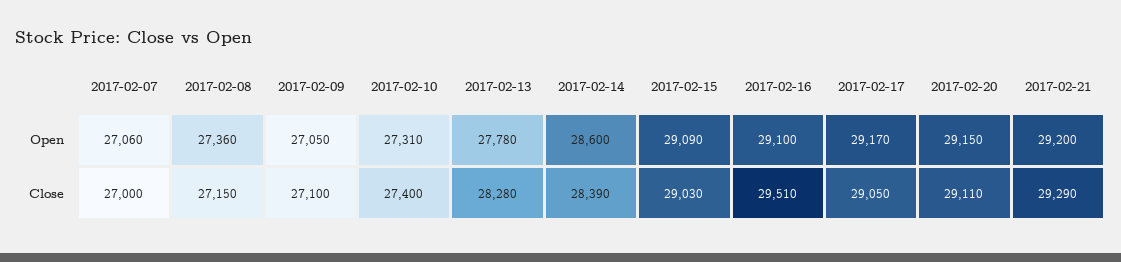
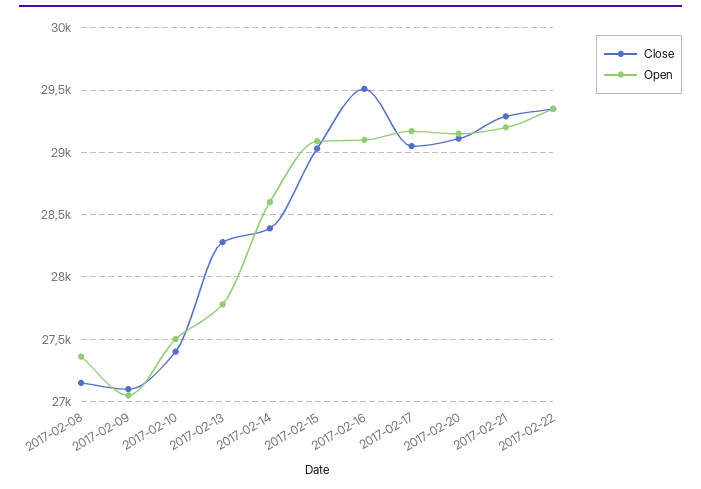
Open, 2017-02-07: 27060 -> none
Open, 2017-02-10: 27310 -> 27500
Close, 2017-02-07: 27000 -> none
Close, 2017-02-22: none -> 29350
Open, 2017-02-22: none -> 29350

